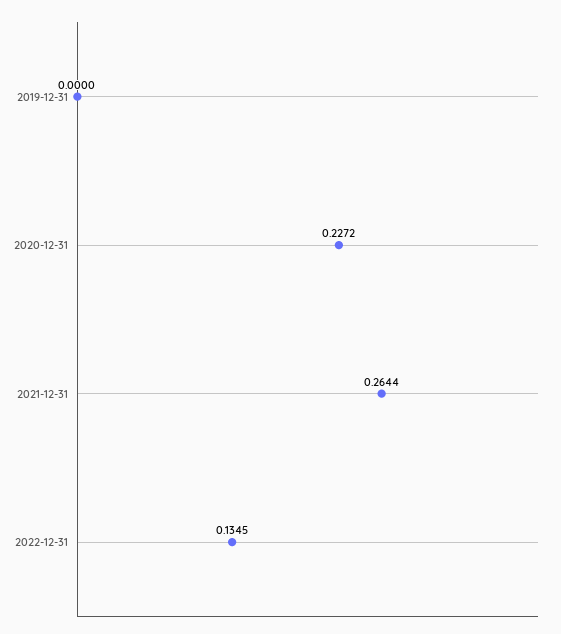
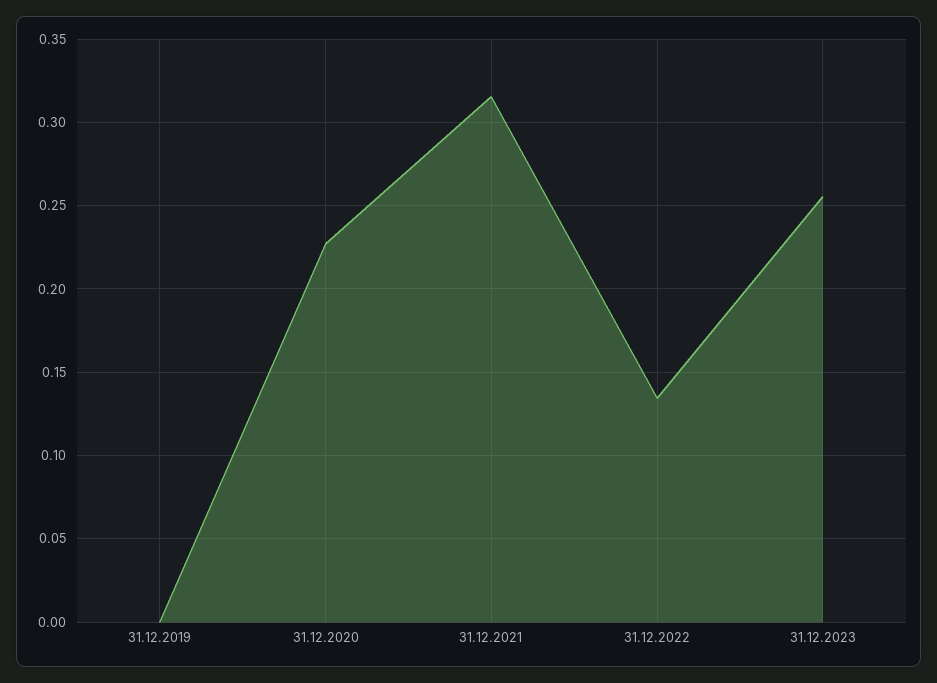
2021-12-31: 0.2644 -> 0.315
31.12.2023: none -> 0.255

